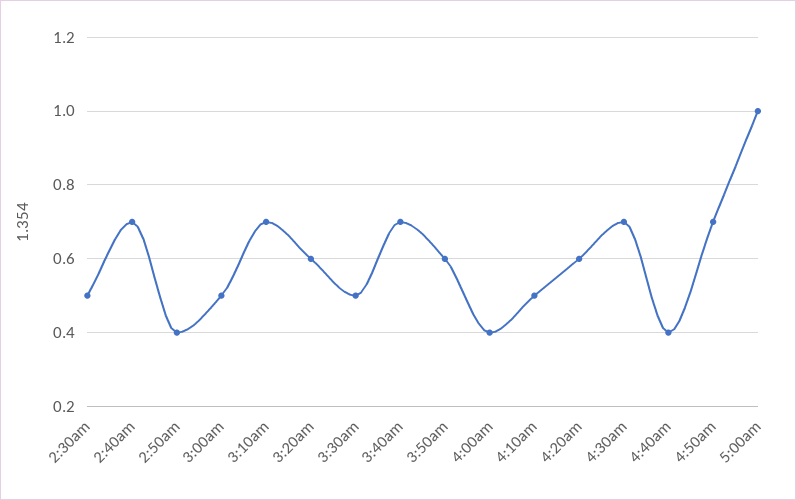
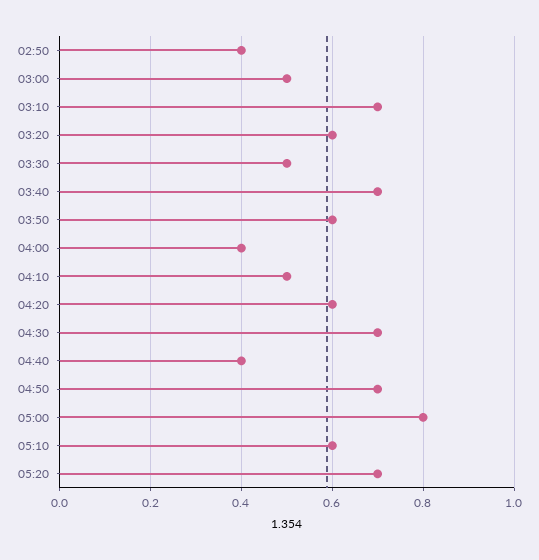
2:30am: 0.5 -> none
2:40am: 0.7 -> none
5:00am: 1 -> 0.8
05:10: none -> 0.6
05:20: none -> 0.7

